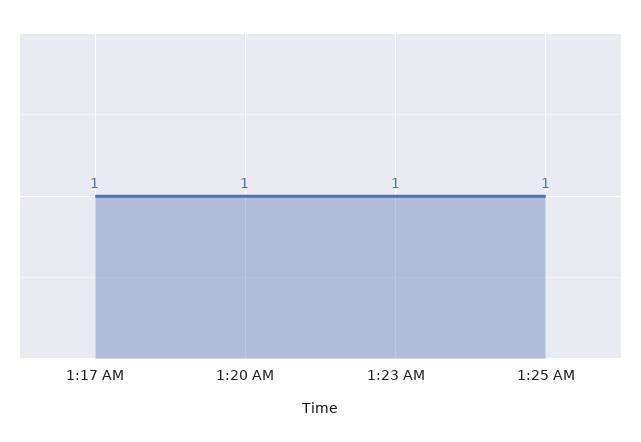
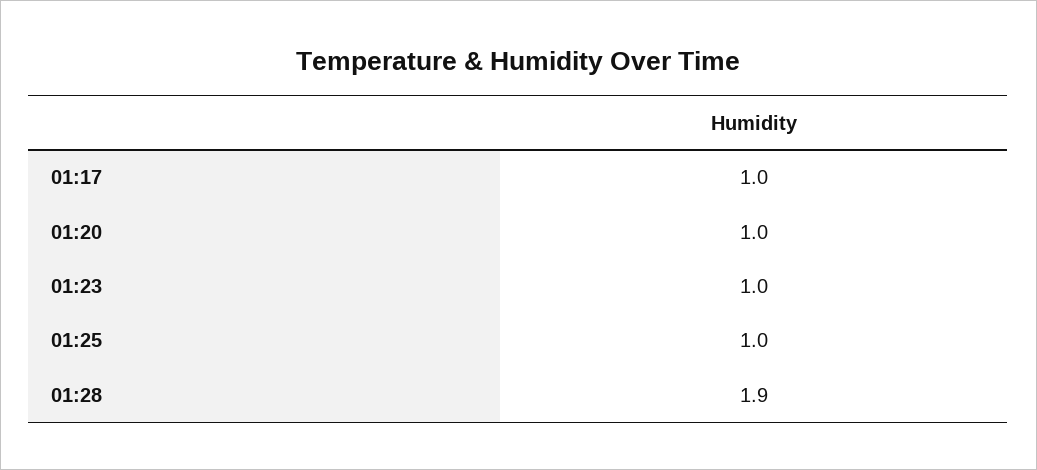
01:28: none -> 1.9

